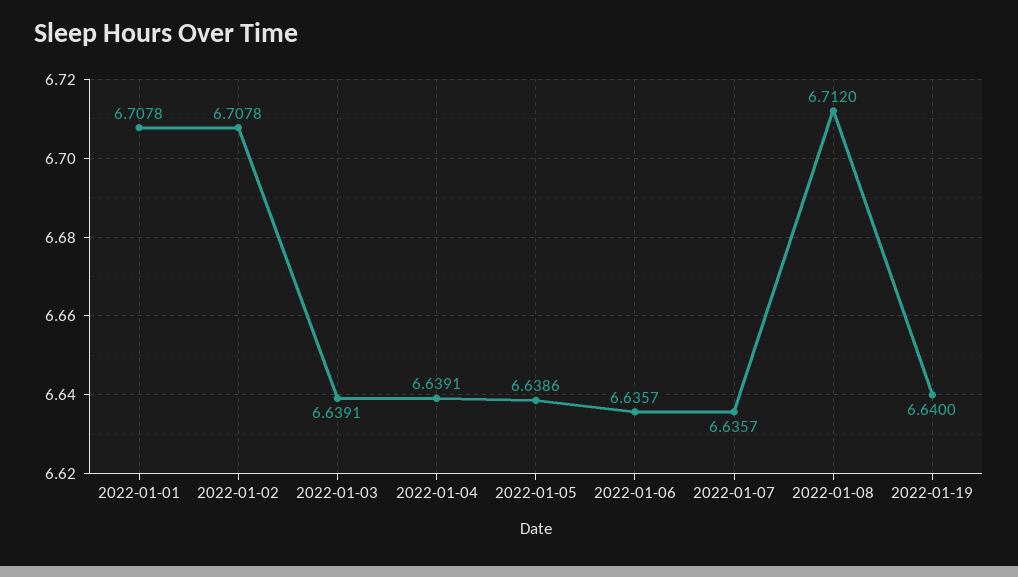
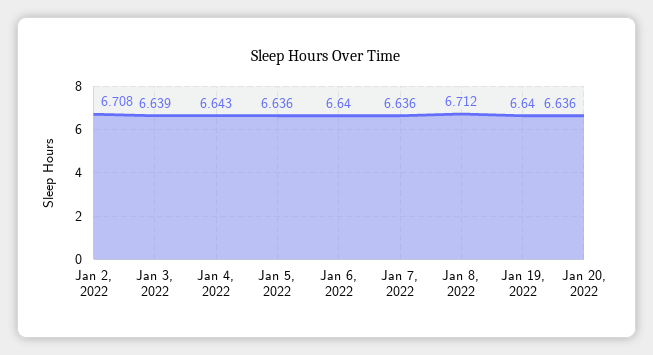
2022-01-01: 6.7078 -> none
2022-01-04: 6.6391 -> 6.643
2022-01-05: 6.6386 -> 6.636
2022-01-06: 6.6357 -> 6.64
Jan 20, 2022: none -> 6.636

